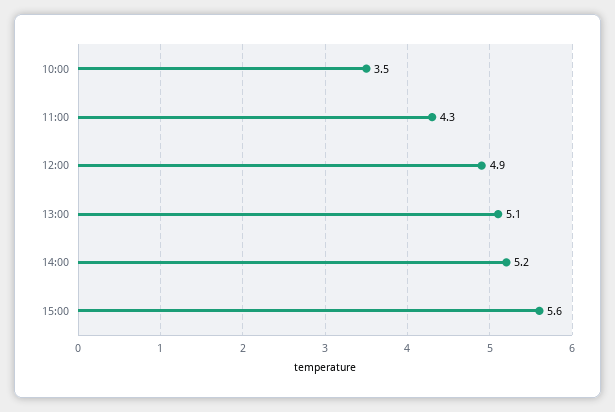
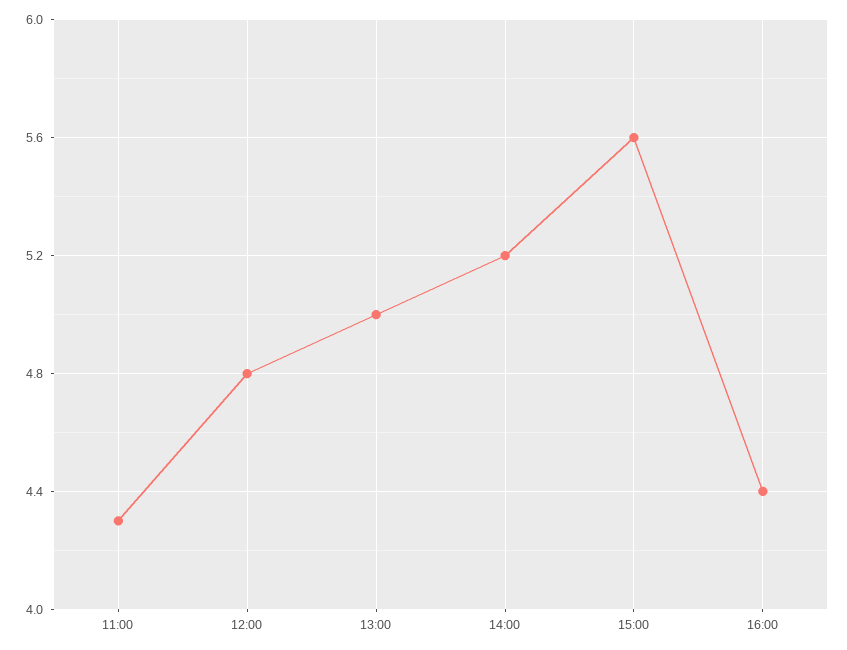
10:00: 3.5 -> none
12:00: 4.9 -> 4.8
13:00: 5.1 -> 5
16:00: none -> 4.4

